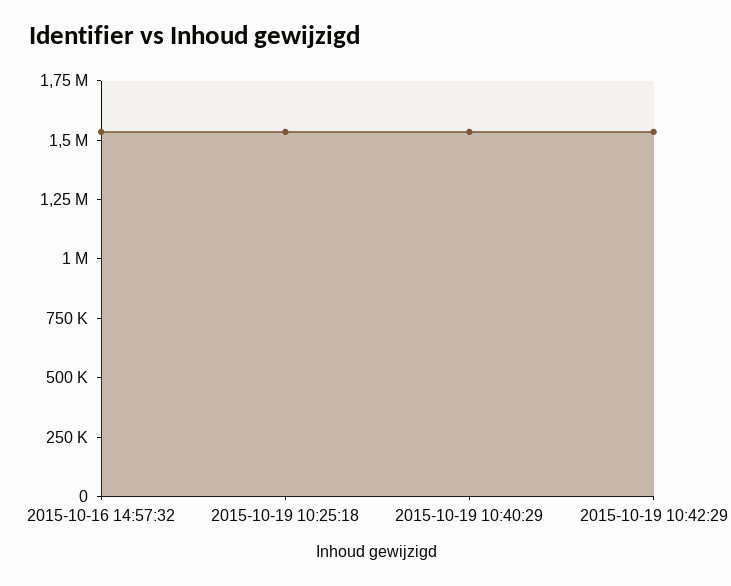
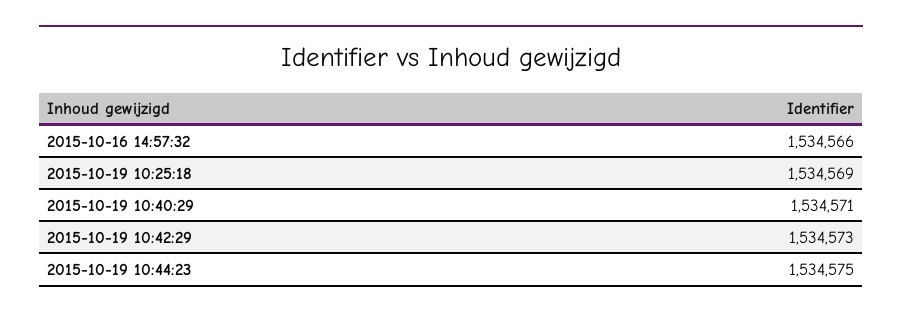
2015-10-19 10:44:23: none -> 1534575

